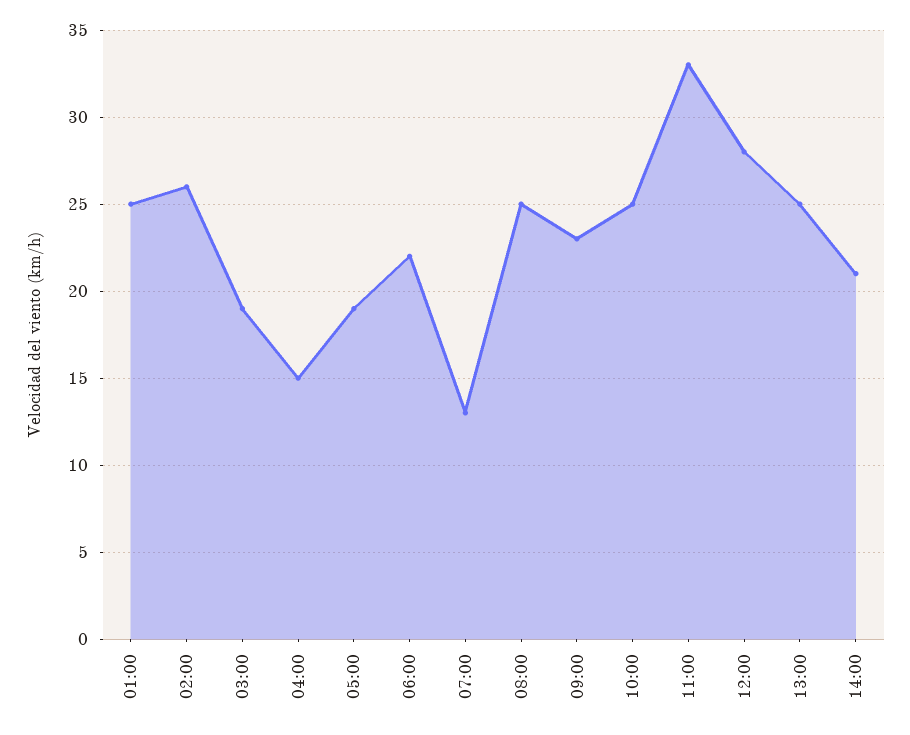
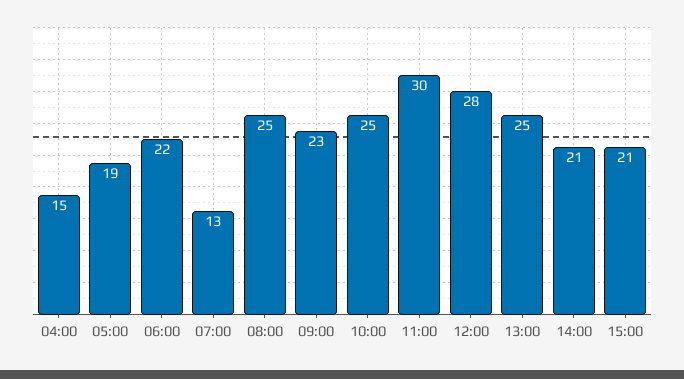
01:00: 25 -> none
02:00: 26 -> none
03:00: 19 -> none
11:00: 33 -> 30
15:00: none -> 21

